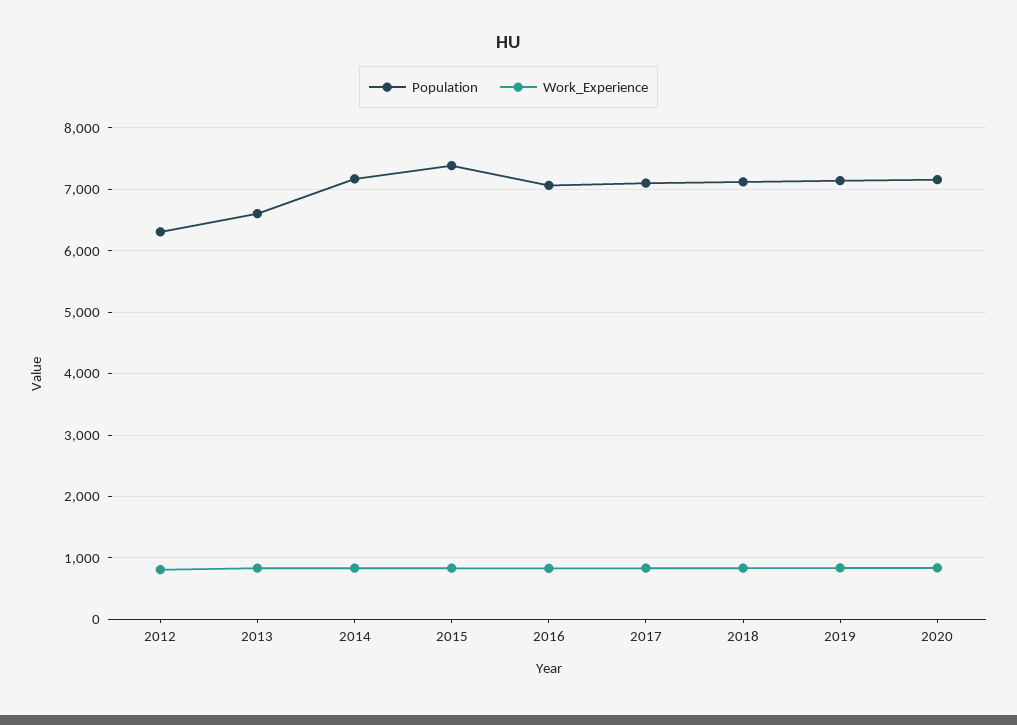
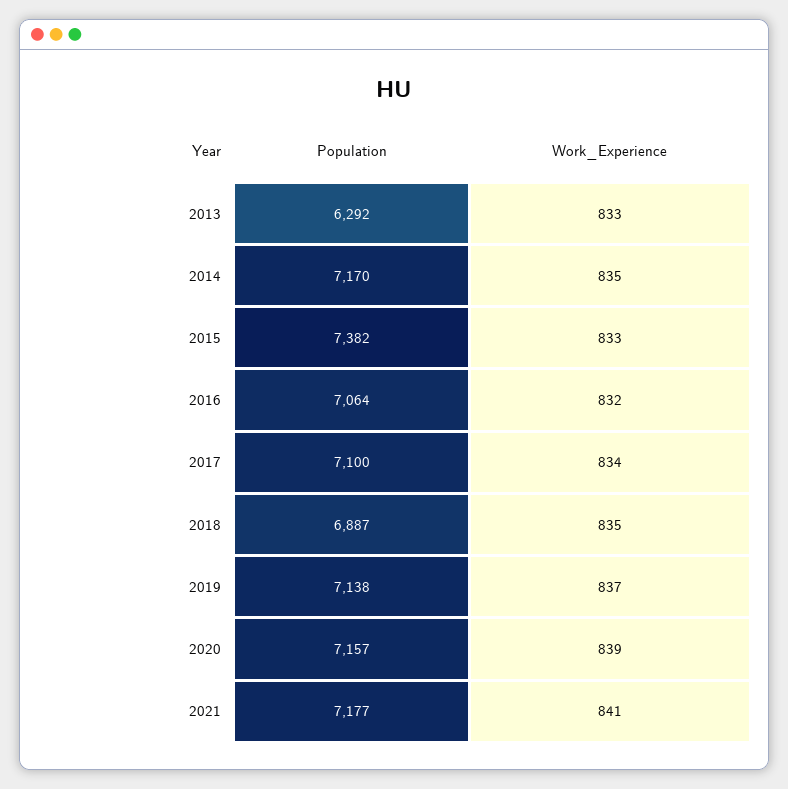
Population, 2012: 6300 -> none
Work_Experience, 2012: 800 -> none
Population, 2013: 6600 -> 6292
Population, 2018: 7100 -> 6887
Population, 2021: none -> 7177
Work_Experience, 2021: none -> 841

